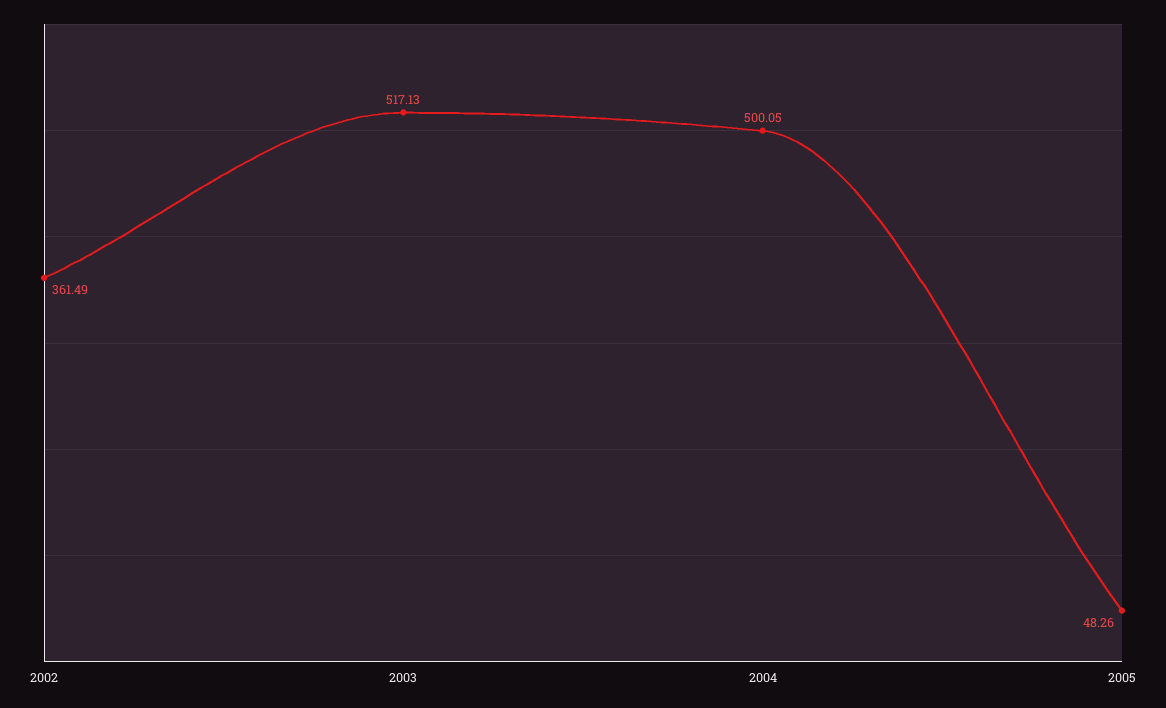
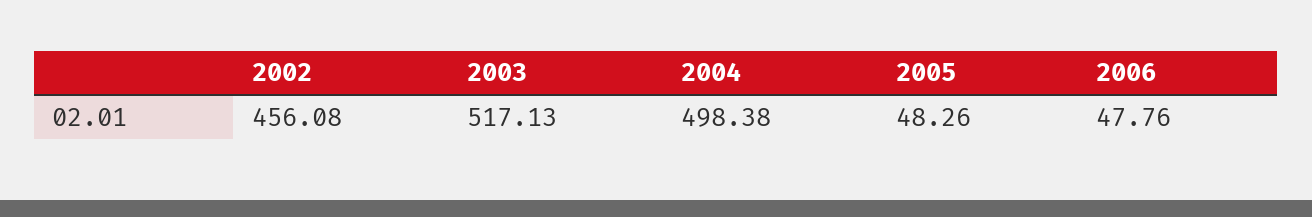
2002: 361.49 -> 456.08
2004: 500.05 -> 498.38
2006: none -> 47.76

